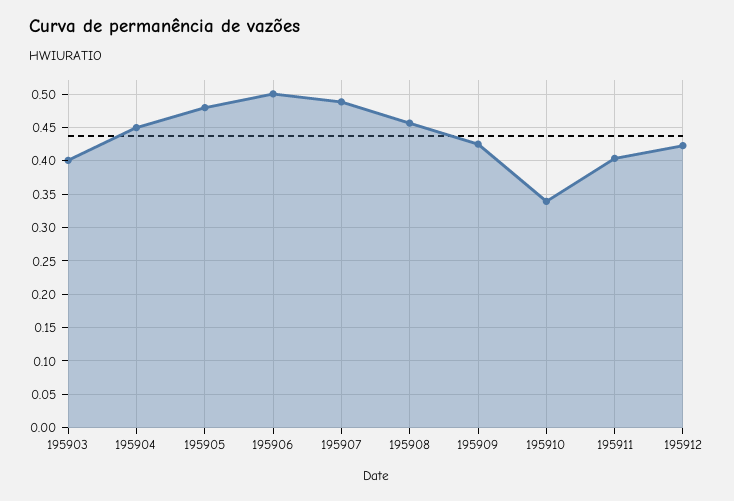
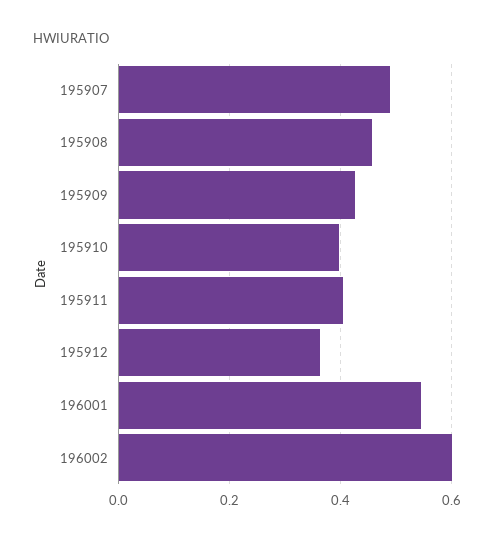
195903: 0.4 -> none
195904: 0.45 -> none
195905: 0.48 -> none
195906: 0.5 -> none
195910: 0.34 -> 0.4
195912: 0.42 -> 0.36
196001: none -> 0.54
196002: none -> 0.6

